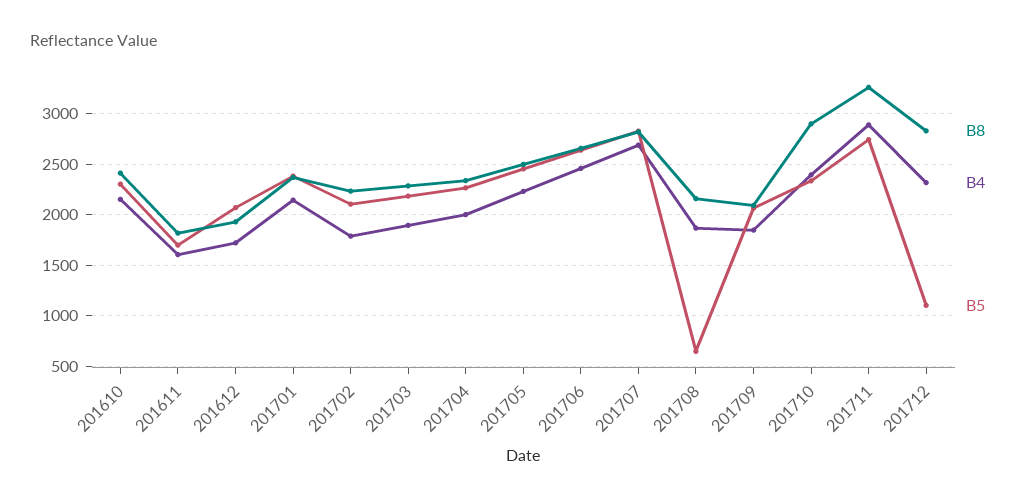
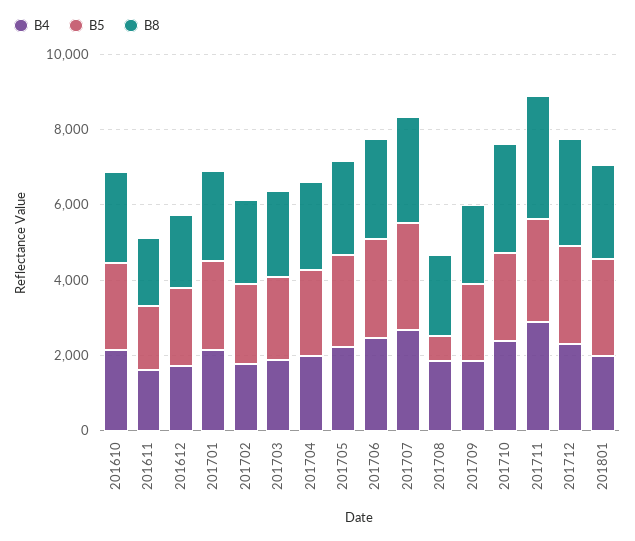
B5, 201712: 1100 -> 2500
B4, 201801: none -> 2000
B5, 201801: none -> 2500
B8, 201801: none -> 2500

